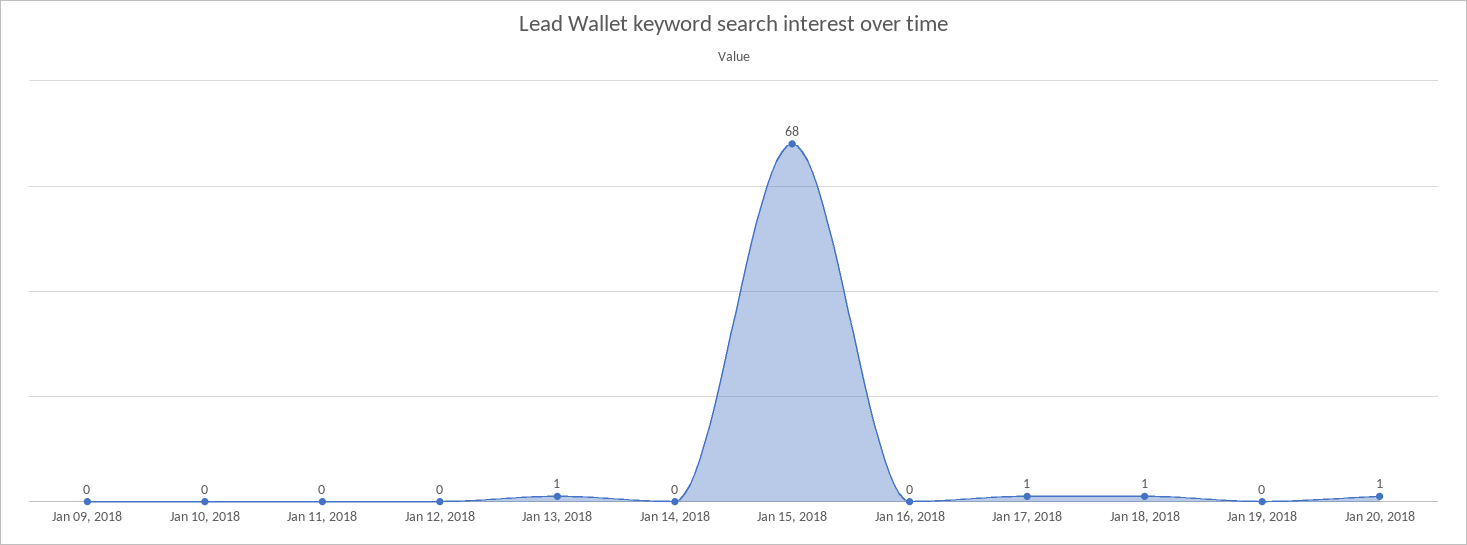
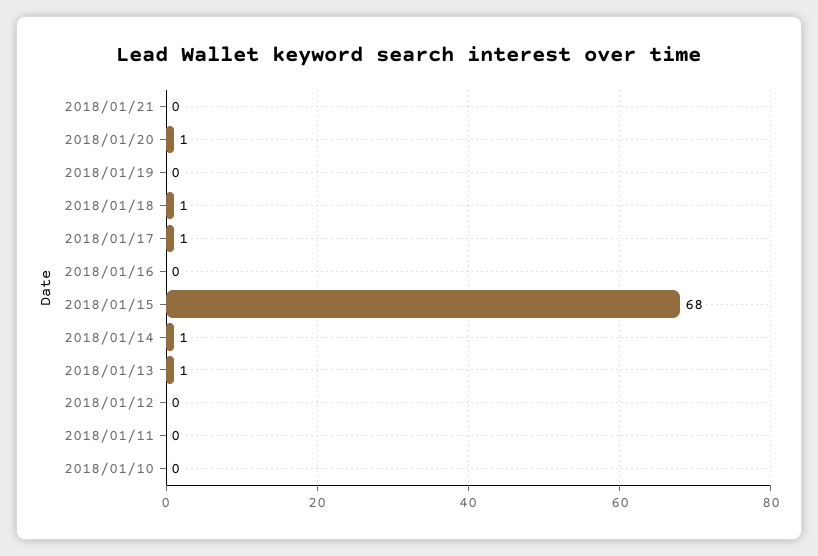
Jan 09, 2018: 0 -> none
Jan 14, 2018: 0 -> 1
2018/01/21: none -> 0

